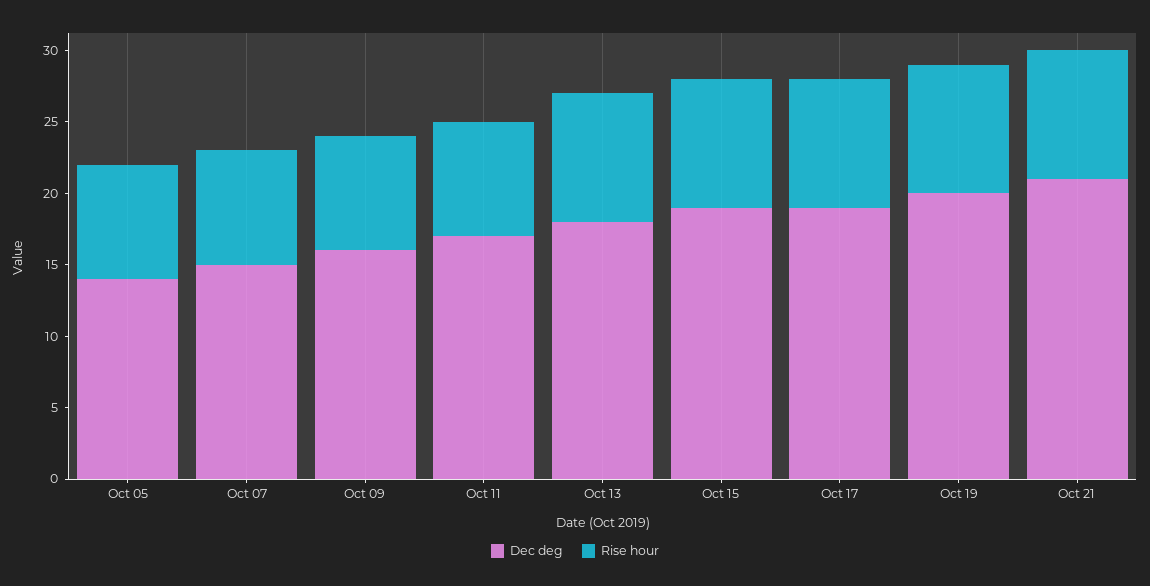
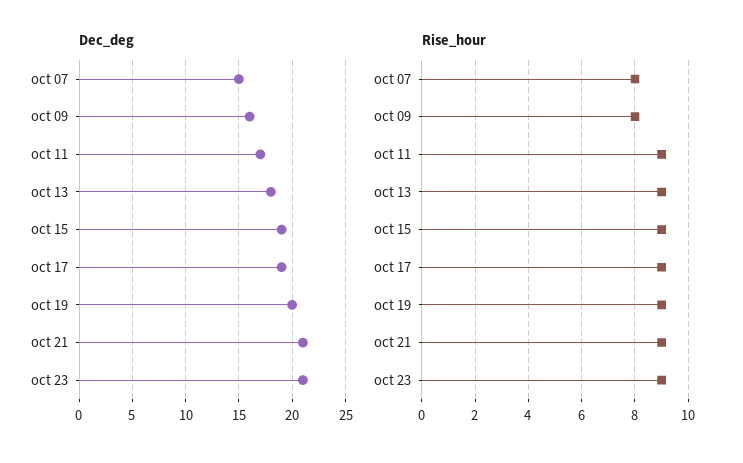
Dec deg, Oct 05: 14 -> none
Rise hour, Oct 05: 8 -> none
Rise hour, Oct 11: 8 -> 9
Dec deg, oct 23: none -> 21
Rise hour, oct 23: none -> 9

